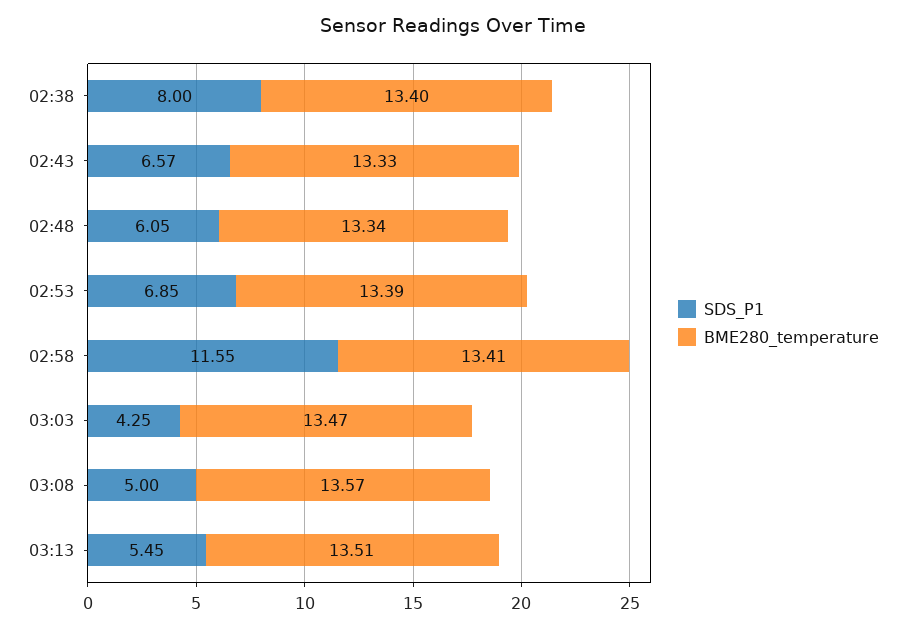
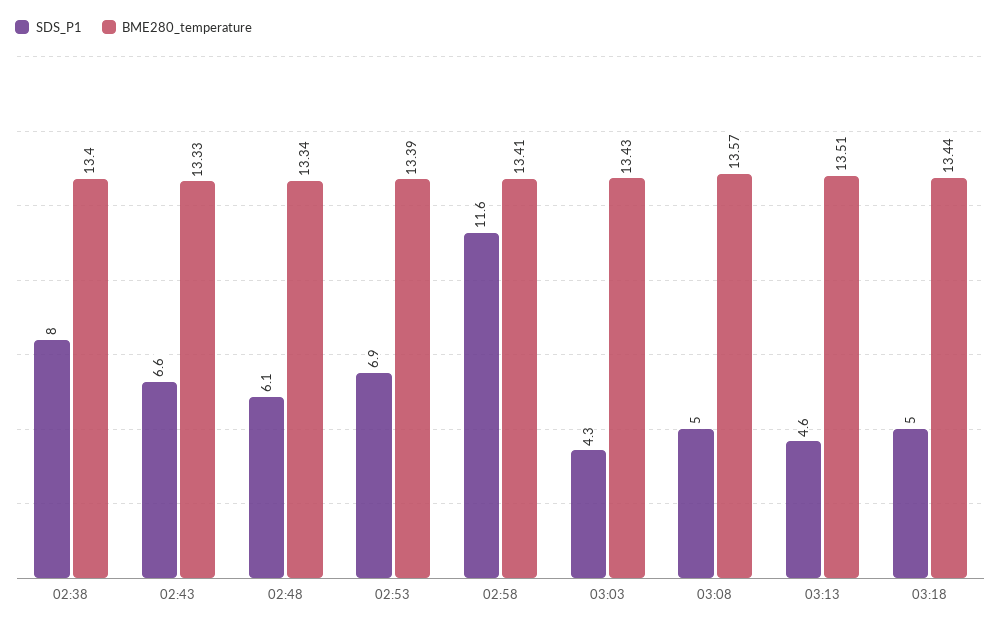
BME280_temperature, 03:03: 13.47 -> 13.43
SDS_P1, 03:13: 5.45 -> 4.6
SDS_P1, 03:18: none -> 5
BME280_temperature, 03:18: none -> 13.44

